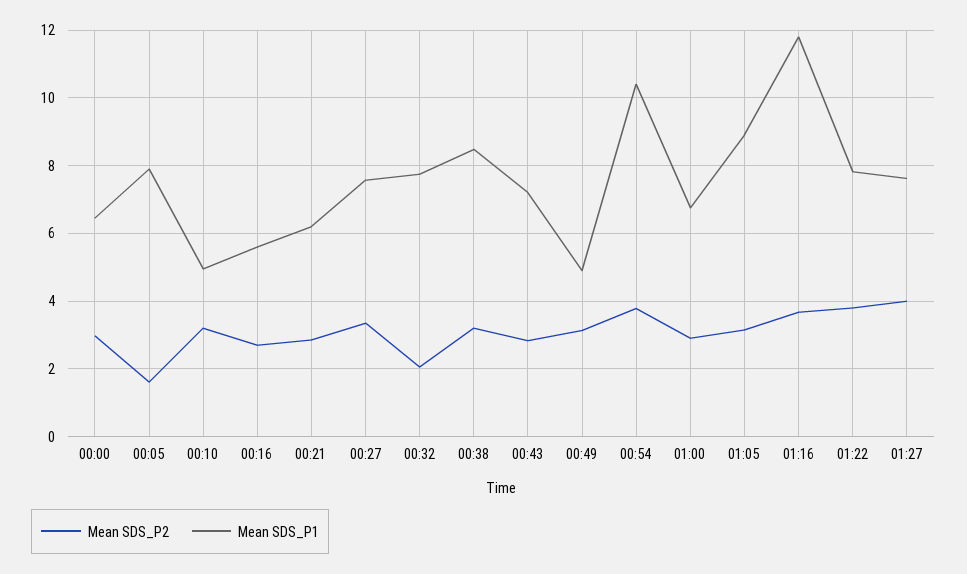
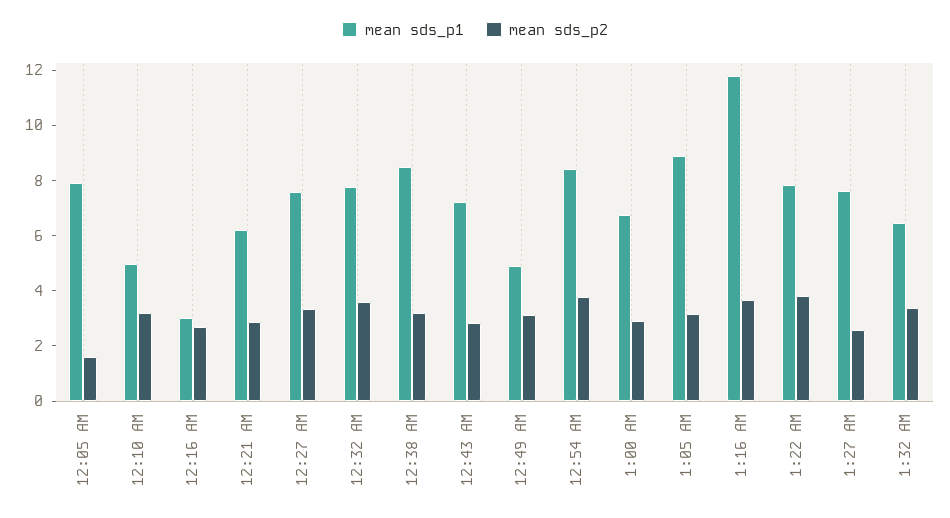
Mean SDS_P2, 00:00: 3 -> none
Mean SDS_P1, 00:00: 6.4 -> none
Mean SDS_P1, 00:16: 5.6 -> 3
Mean SDS_P2, 00:32: 2 -> 3.5
Mean SDS_P1, 00:54: 10.4 -> 8.5
Mean SDS_P2, 01:27: 4 -> 2.5
Mean SDS_P1, 1:32 AM: none -> 6.5
Mean SDS_P2, 1:32 AM: none -> 3.5

